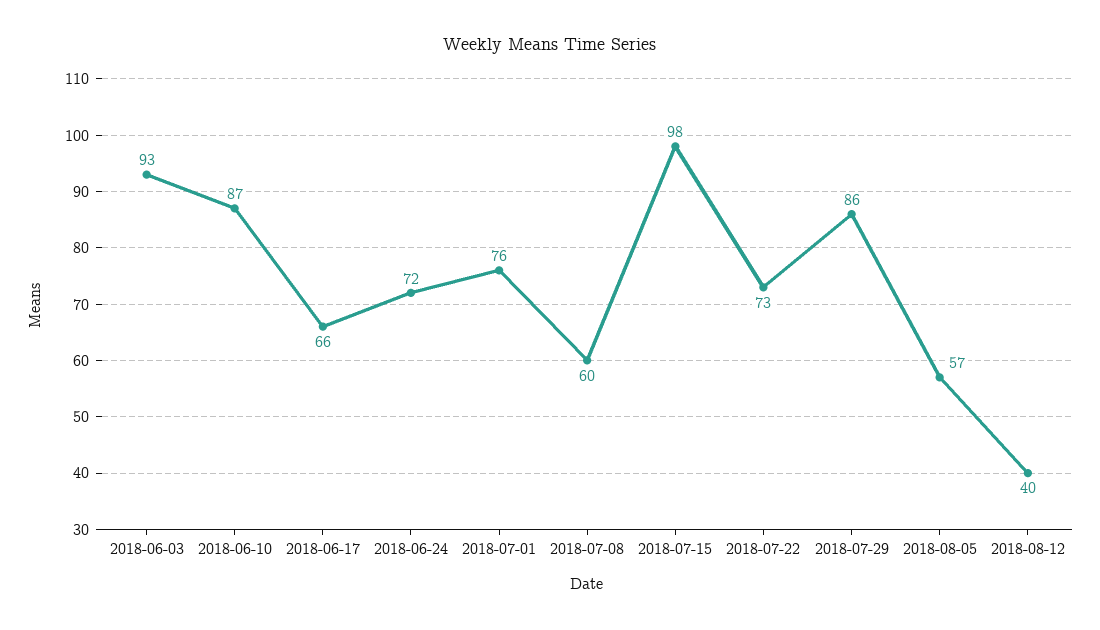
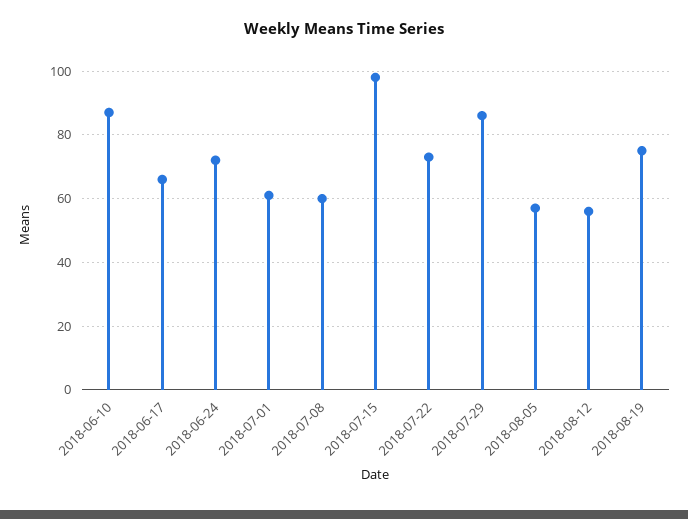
2018-06-03: 93 -> none
2018-07-01: 76 -> 60
2018-08-12: 40 -> 55
2018-08-19: none -> 75

